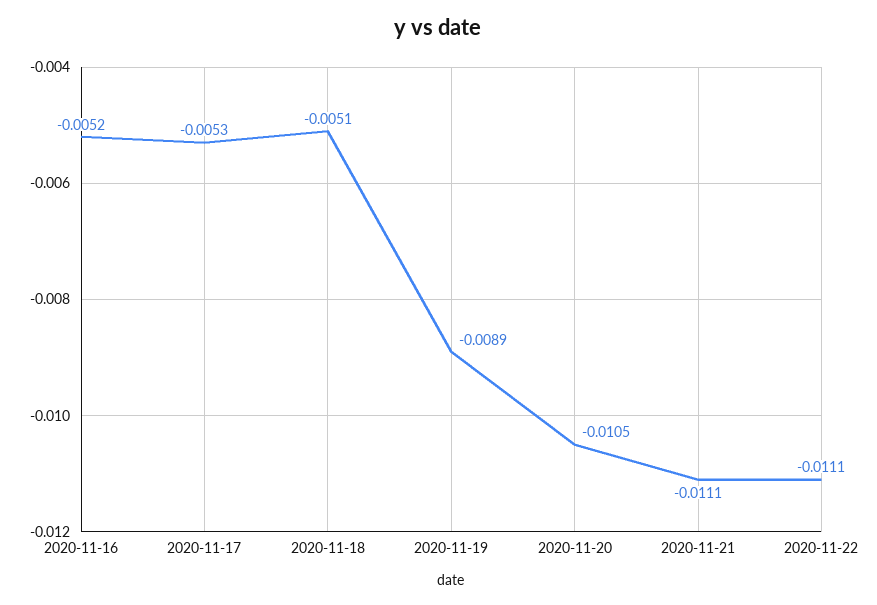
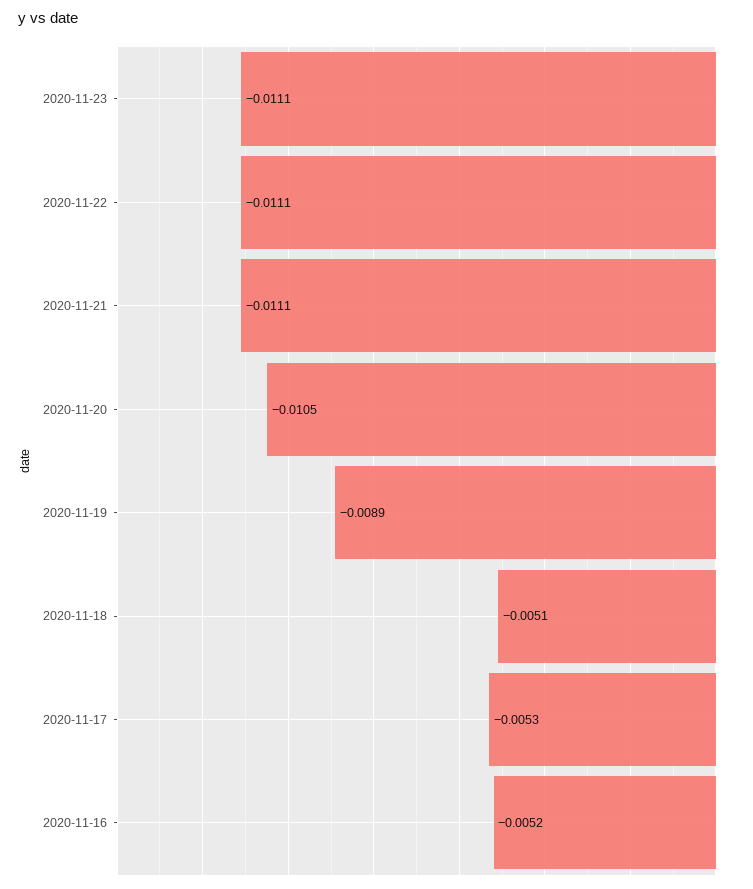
2020-11-23: none -> -0.0111

